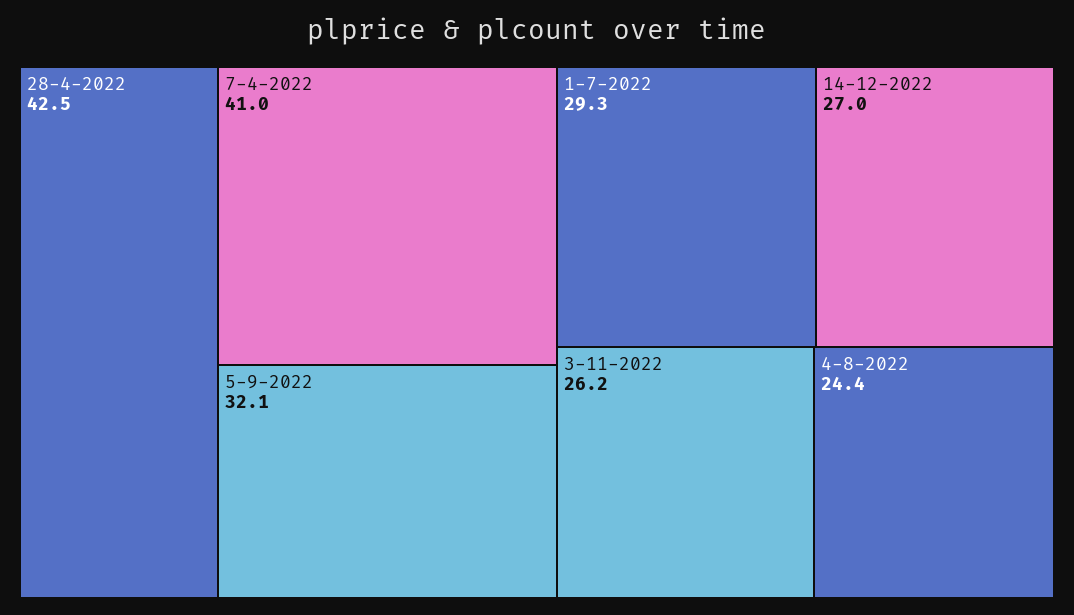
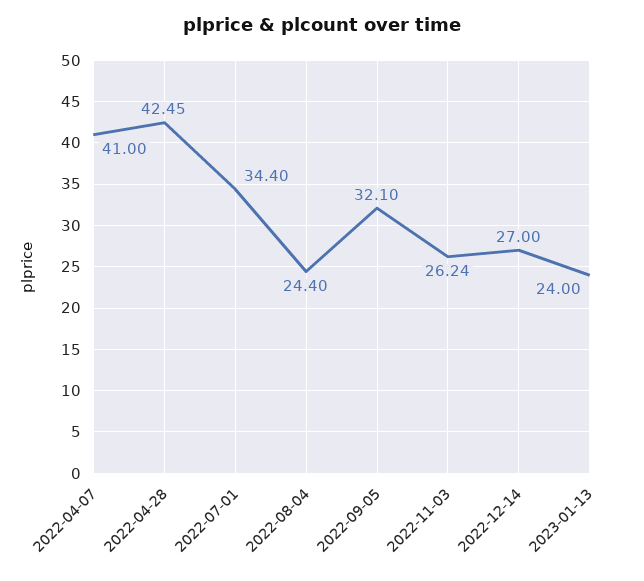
1-7-2022: 29.3 -> 34.4
2023-01-13: none -> 24

